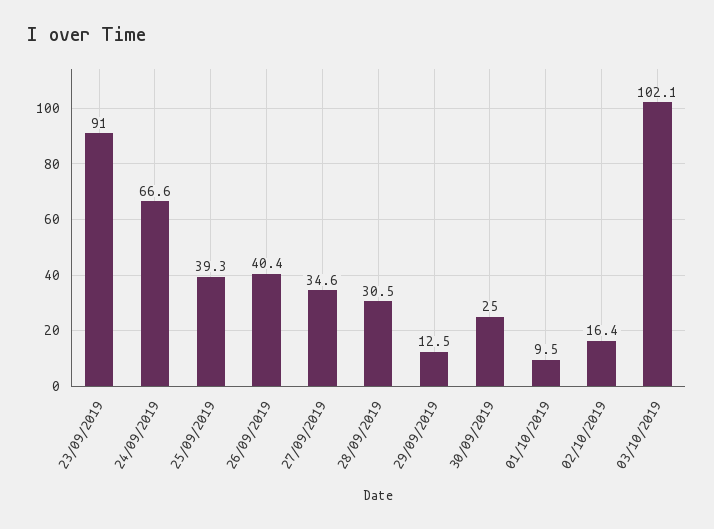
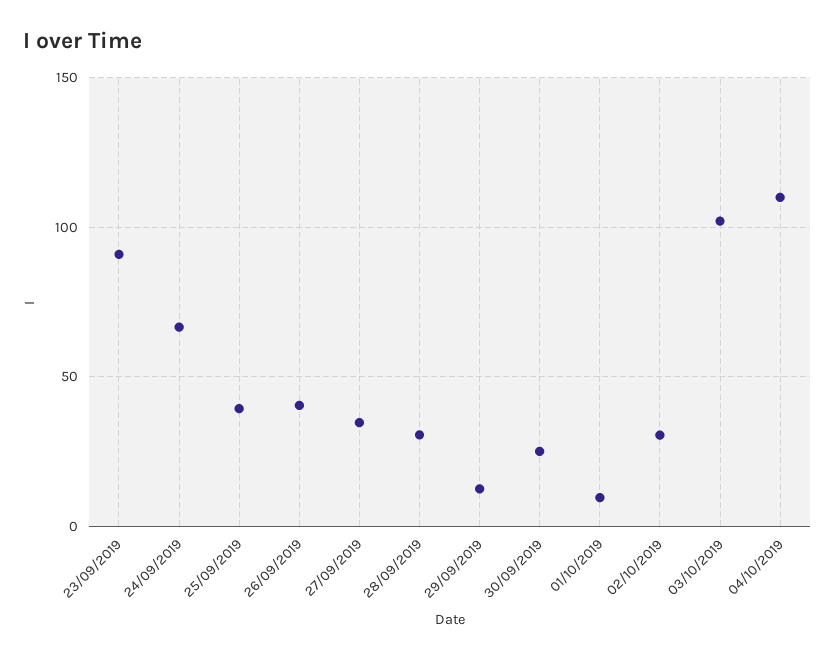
02/10/2019: 16.4 -> 30
04/10/2019: none -> 110

